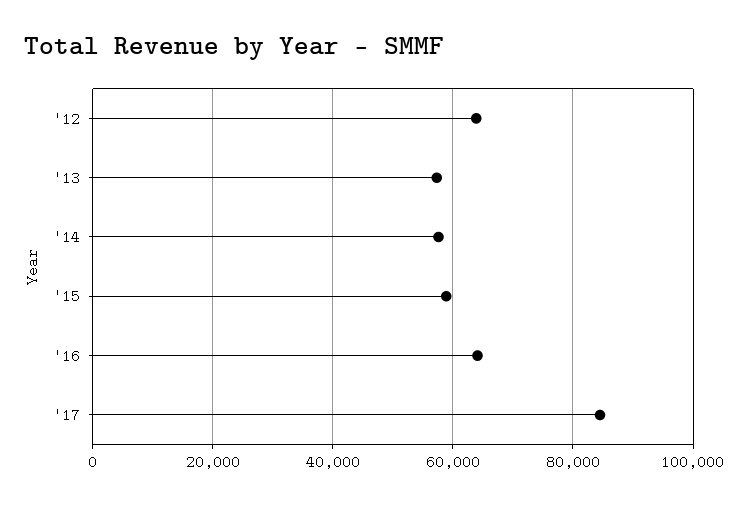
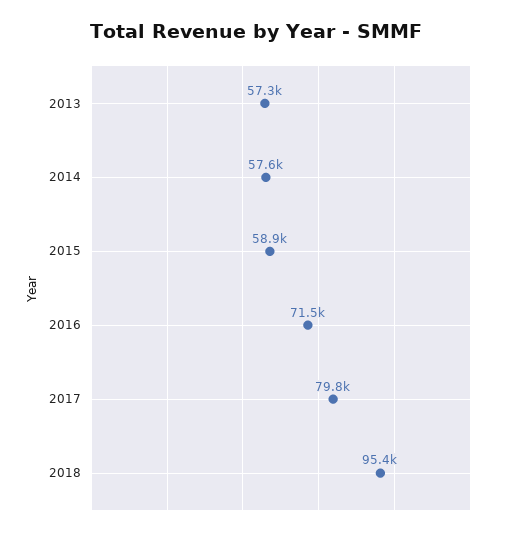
'12: 64000 -> none
'16: 64000 -> 71500
'17: 84000 -> 79800
2018: none -> 95400

